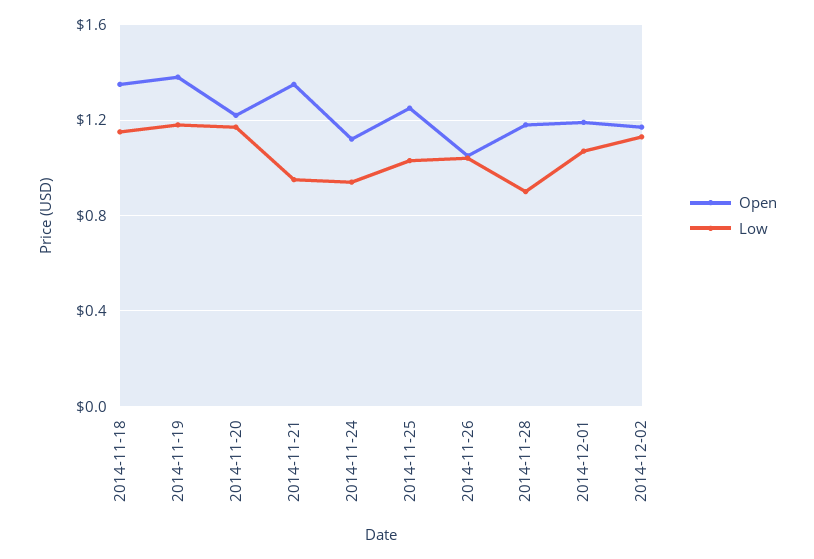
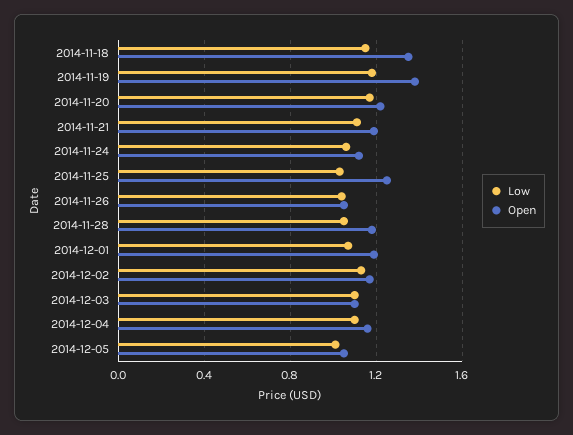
Open, 2014-11-21: 1.35 -> 1.2
Low, 2014-11-21: 0.95 -> 1.1
Low, 2014-11-24: 0.95 -> 1.05
Low, 2014-11-28: 0.9 -> 1.05
Low, 2014-12-03: none -> 1.1
Open, 2014-12-03: none -> 1.1
Low, 2014-12-04: none -> 1.1
Open, 2014-12-04: none -> 1.15
Low, 2014-12-05: none -> 1
Open, 2014-12-05: none -> 1.05

